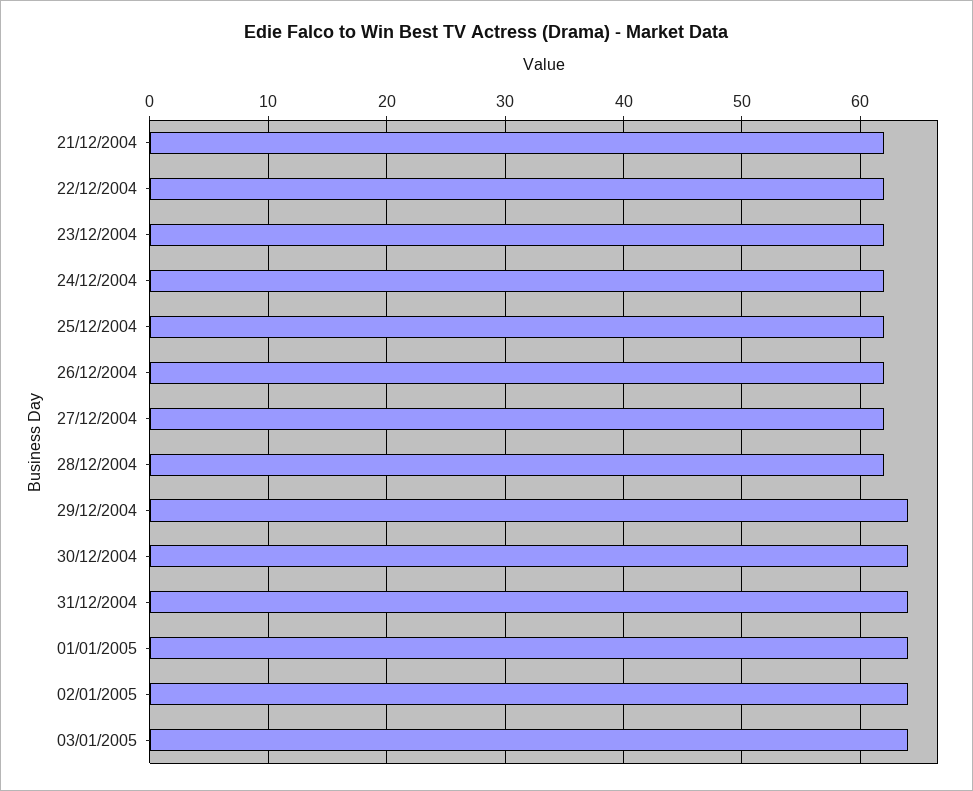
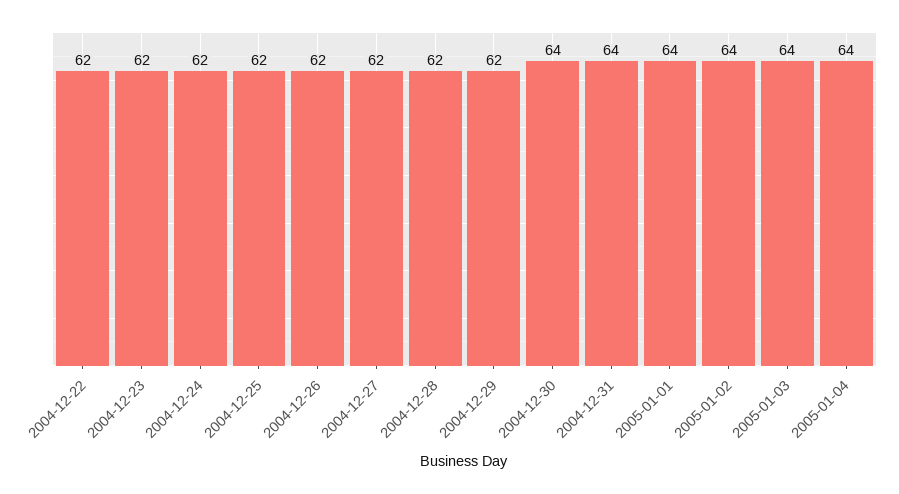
21/12/2004: 62 -> none
29/12/2004: 64 -> 62
2005-01-04: none -> 64

